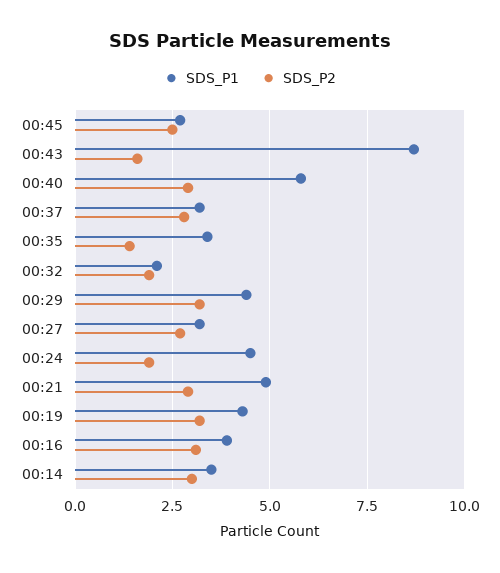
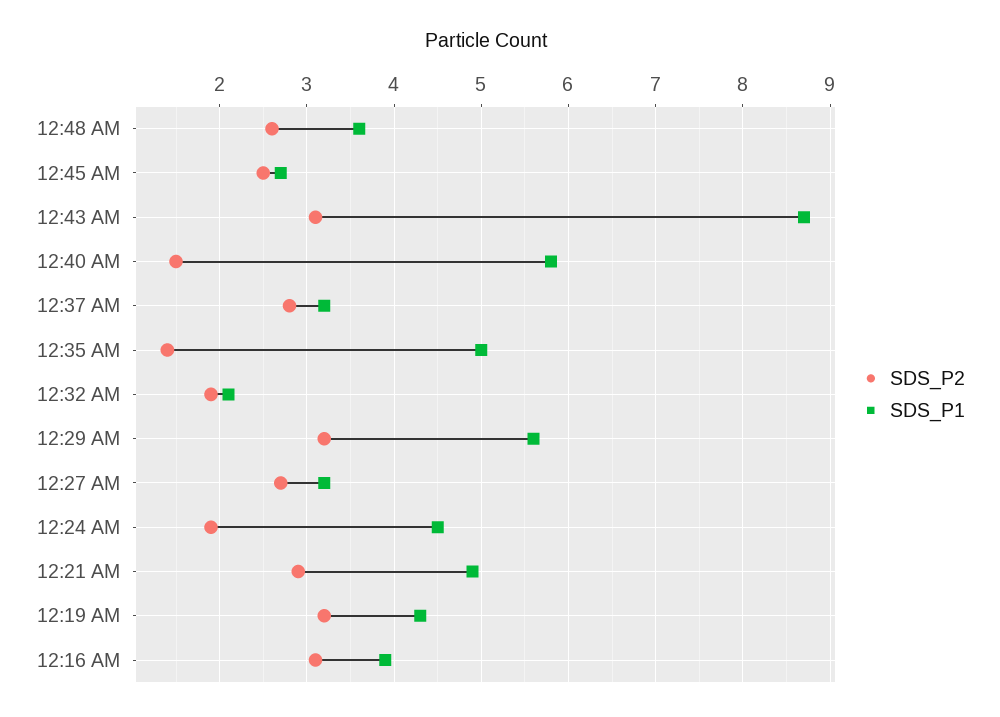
SDS_P2, 00:43: 1.5 -> 3.1
SDS_P2, 00:40: 3 -> 1.5
SDS_P1, 00:35: 3.5 -> 5
SDS_P1, 00:29: 4.5 -> 5.6
SDS_P1, 00:14: 3.5 -> none
SDS_P2, 00:14: 3 -> none
SDS_P2, 12:48 AM: none -> 2.6
SDS_P1, 12:48 AM: none -> 3.6

